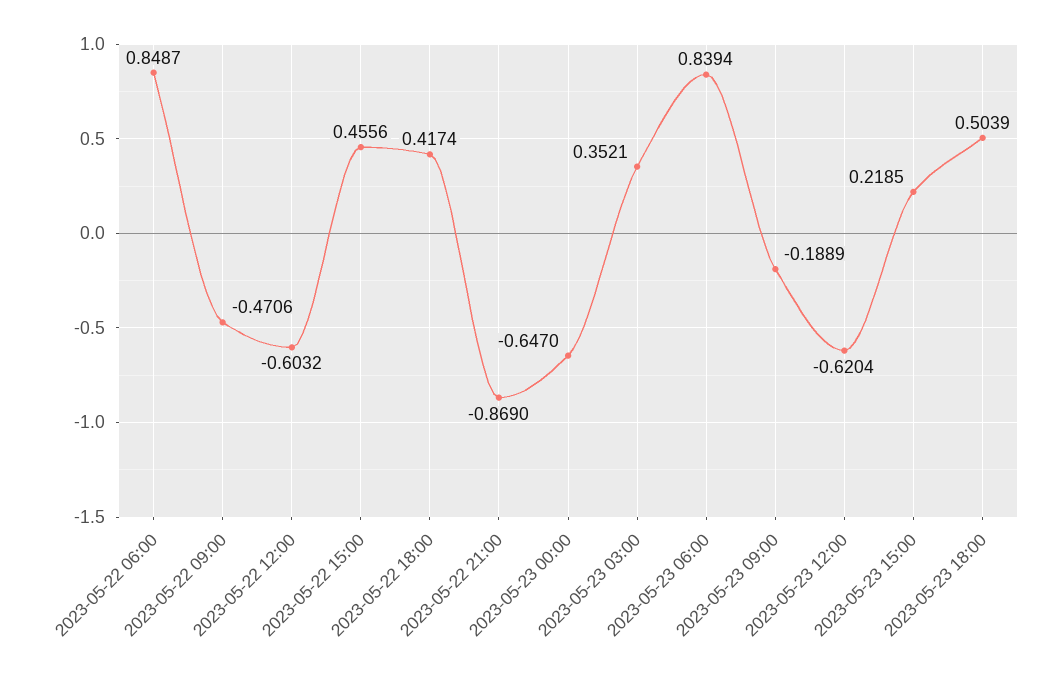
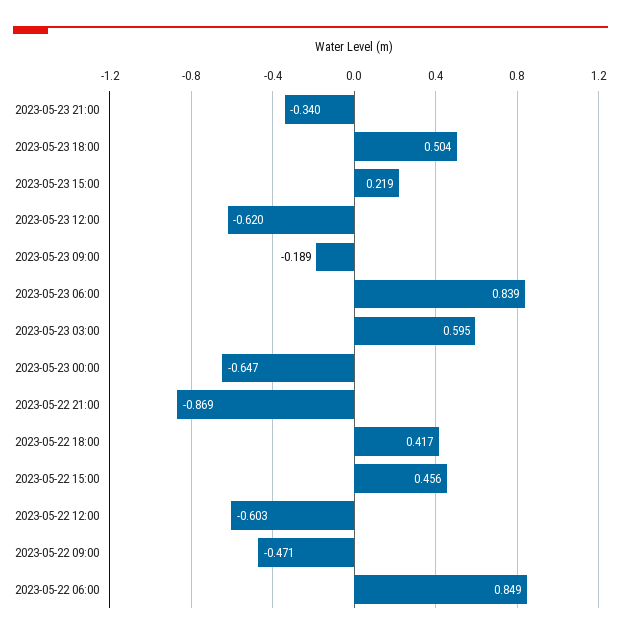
2023-05-23 03:00: 0.3521 -> 0.595
2023-05-23 21:00: none -> -0.34

